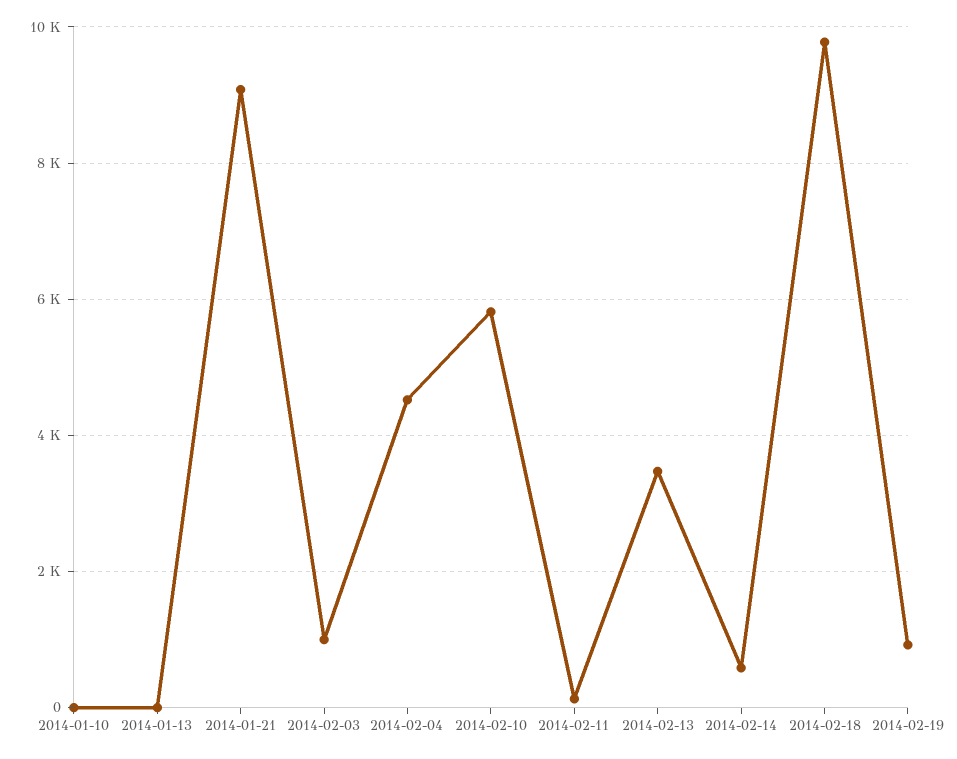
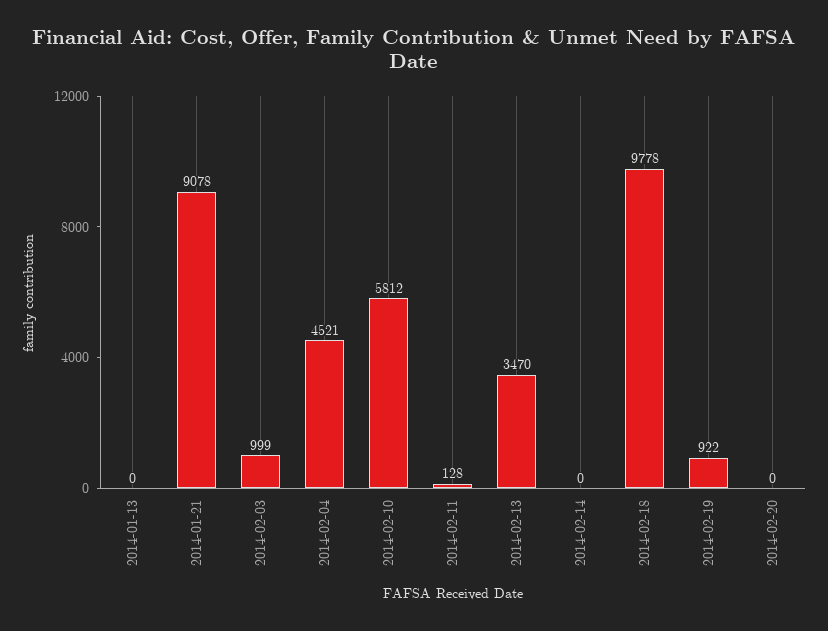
2014-01-10: 0 -> none
2014-02-14: 600 -> 0
2014-02-20: none -> 0

